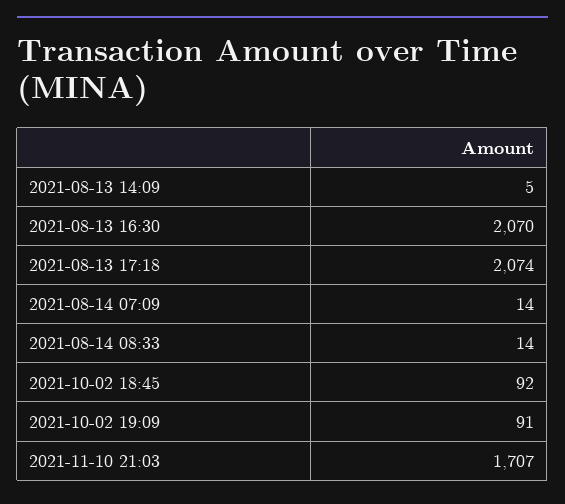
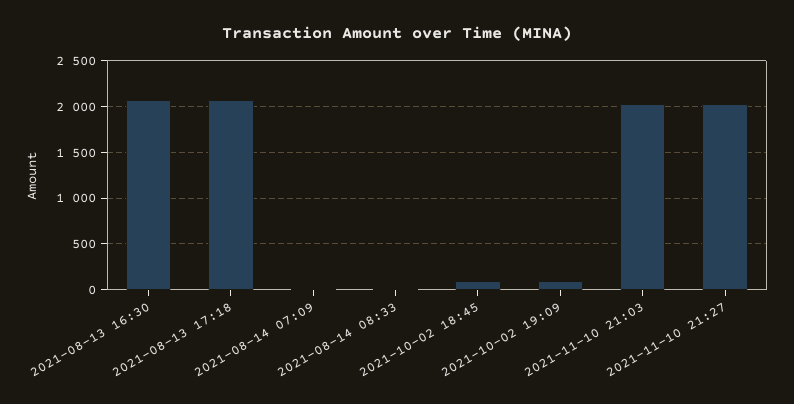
2021-08-13 14:09: 5 -> none
2021-11-10 21:03: 1707 -> 2000
2021-11-10 21:27: none -> 2000

